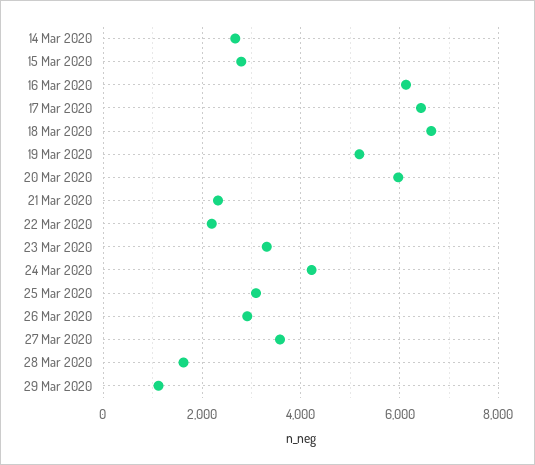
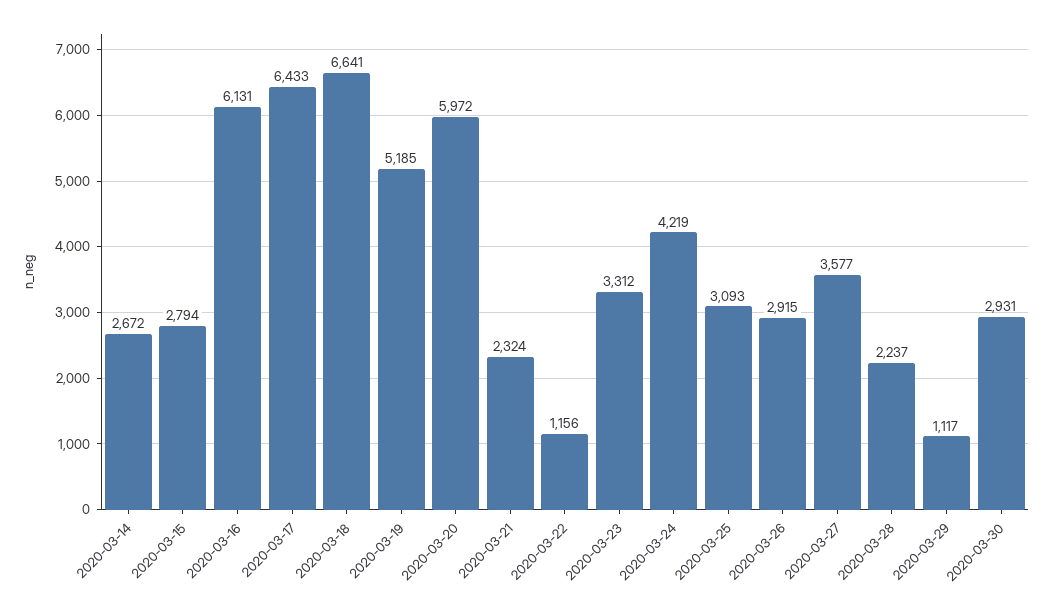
22 Mar 2020: 2200 -> 1156
28 Mar 2020: 1600 -> 2237
2020-03-30: none -> 2931

